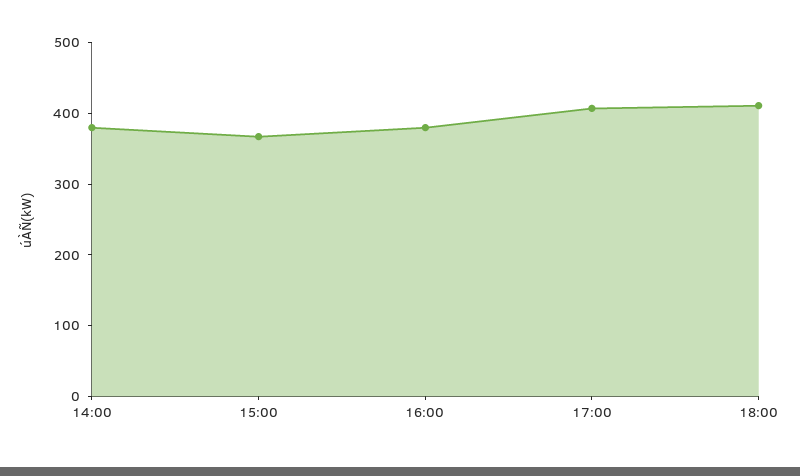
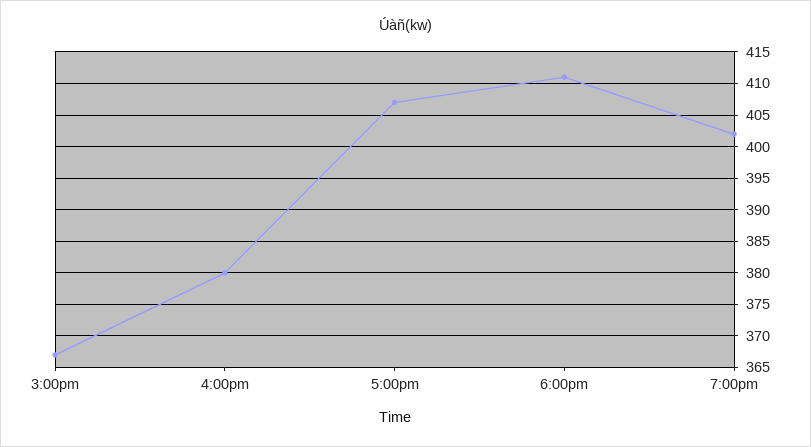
14:00: 380 -> none
7:00pm: none -> 402

